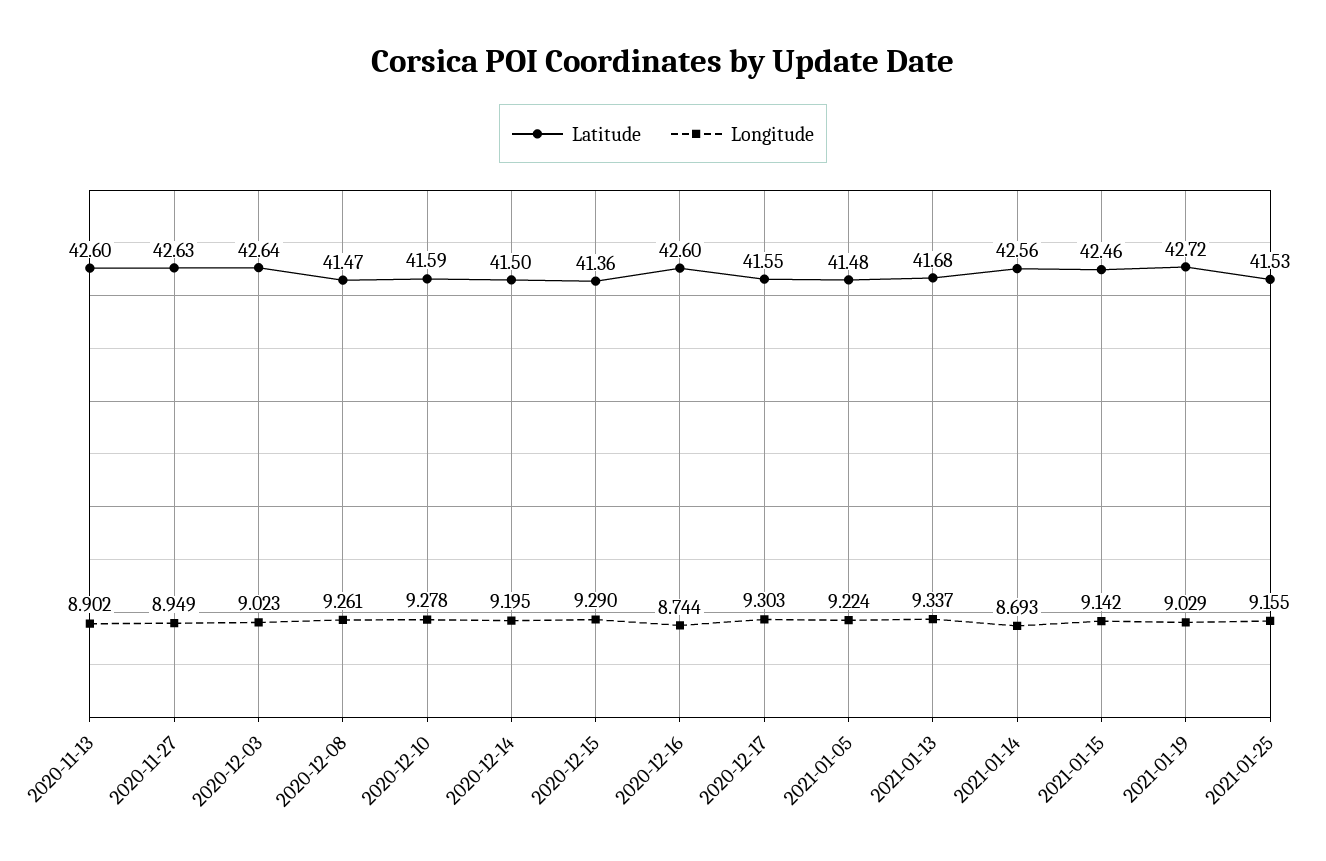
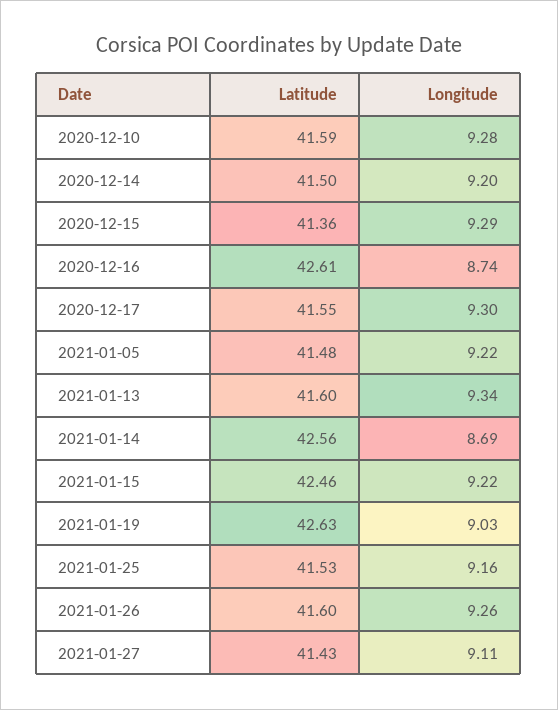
Latitude, 2020-11-13: 42.6 -> none
Longitude, 2020-11-13: 8.902 -> none
Latitude, 2020-11-27: 42.63 -> none
Longitude, 2020-11-27: 8.949 -> none
Latitude, 2020-12-03: 42.64 -> none
Longitude, 2020-12-03: 9.023 -> none
Latitude, 2020-12-08: 41.47 -> none
Longitude, 2020-12-08: 9.261 -> none
Latitude, 2020-12-16: 42.6 -> 42.61
Latitude, 2021-01-13: 41.68 -> 41.6
Longitude, 2021-01-15: 9.142 -> 9.22
Latitude, 2021-01-19: 42.72 -> 42.63
Latitude, 2021-01-26: none -> 41.6
Longitude, 2021-01-26: none -> 9.26
Latitude, 2021-01-27: none -> 41.43
Longitude, 2021-01-27: none -> 9.11

